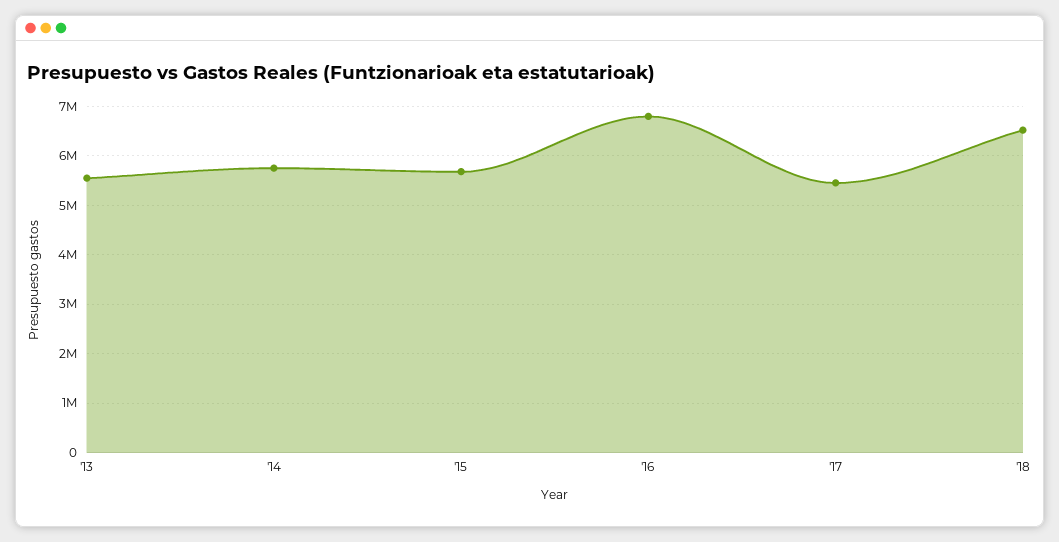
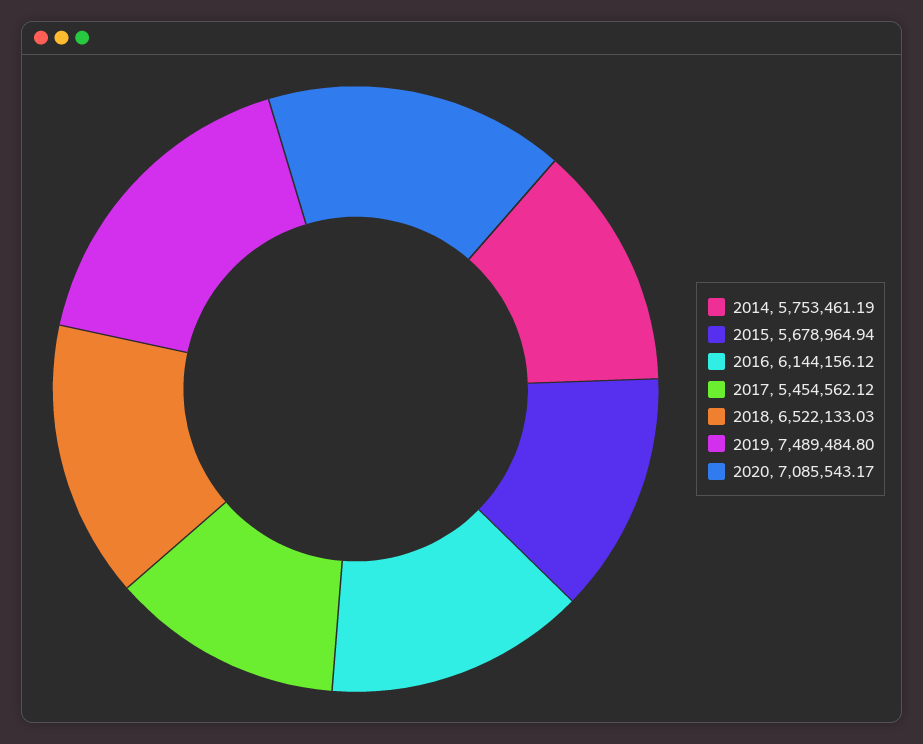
'13: 5600000 -> none
'16: 6800000 -> 6144156.12
2019: none -> 7489484.8
2020: none -> 7085543.17

